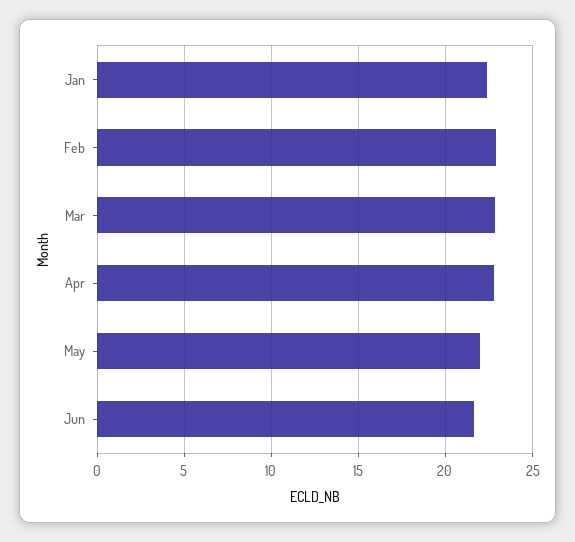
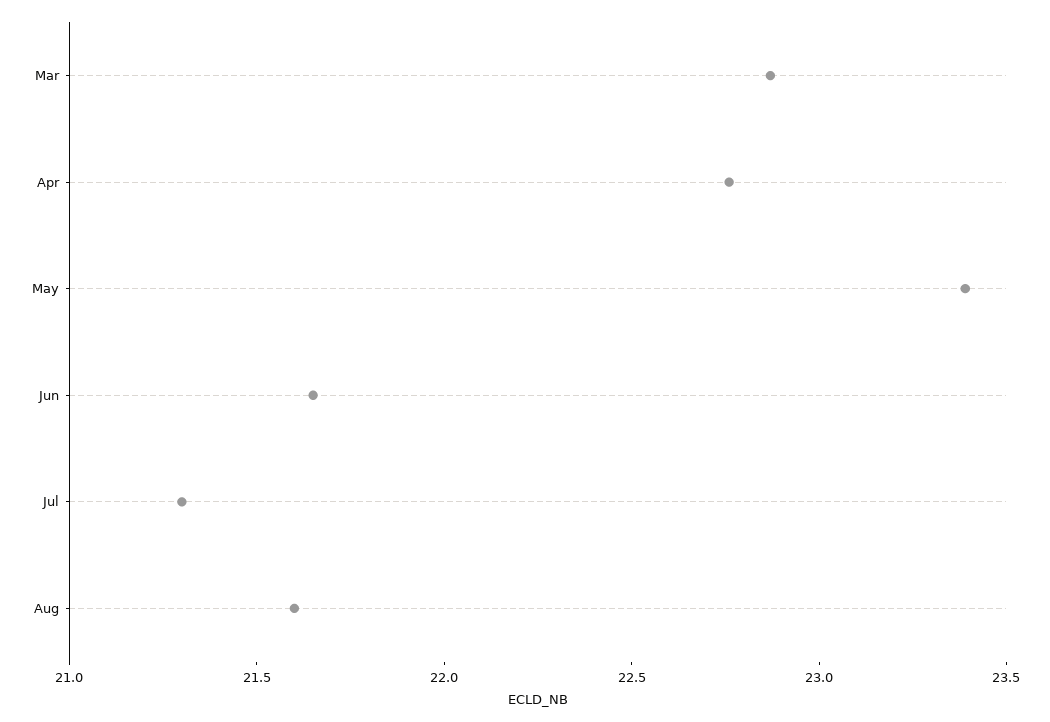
Jan: 22.5 -> none
Feb: 23 -> none
May: 22 -> 23.4
Jul: none -> 21.3
Aug: none -> 21.6

